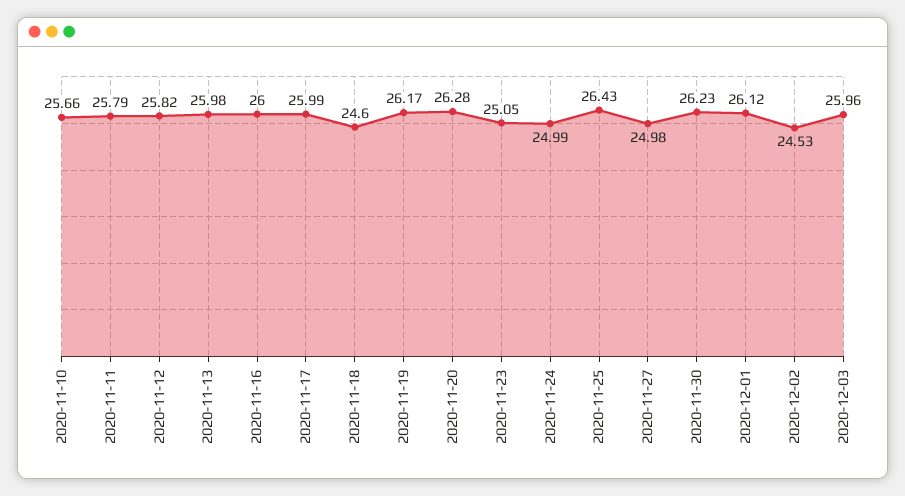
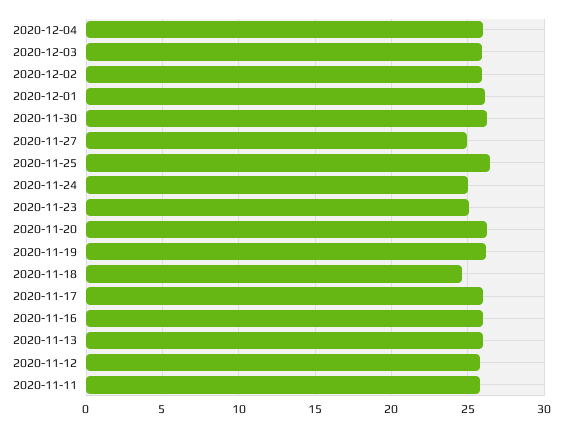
2020-11-10: 25.66 -> none
2020-12-02: 24.53 -> 26
2020-12-04: none -> 26

